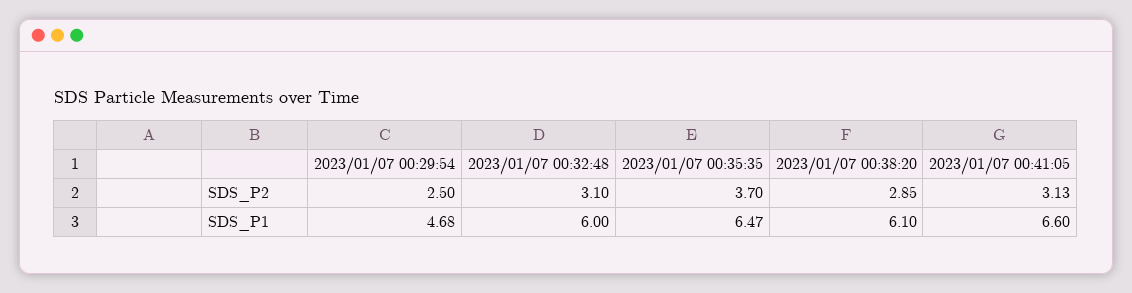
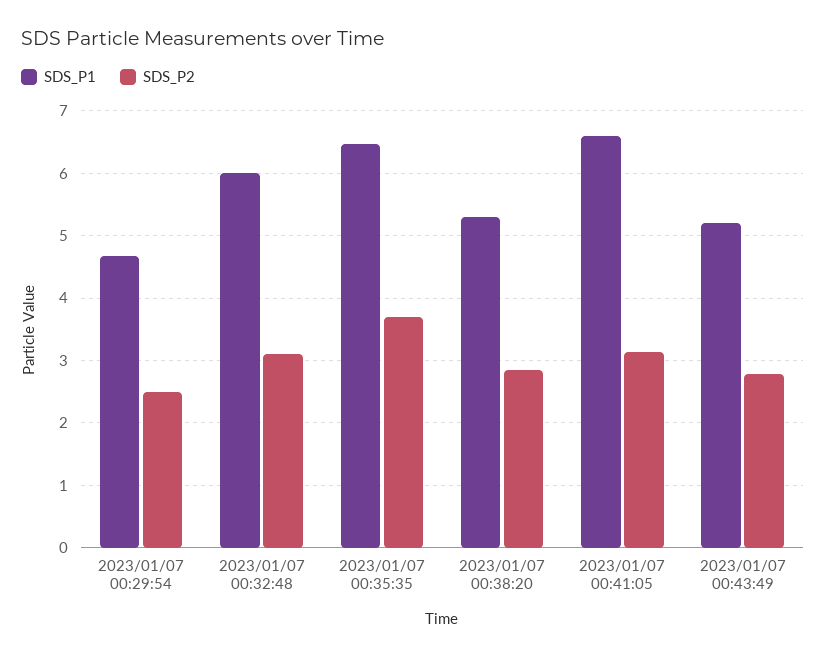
SDS_P1, 2023/01/07 00:38:20: 6.1 -> 5.3
SDS_P1, 2023/01/07 00:43:49: none -> 5.2
SDS_P2, 2023/01/07 00:43:49: none -> 2.8

